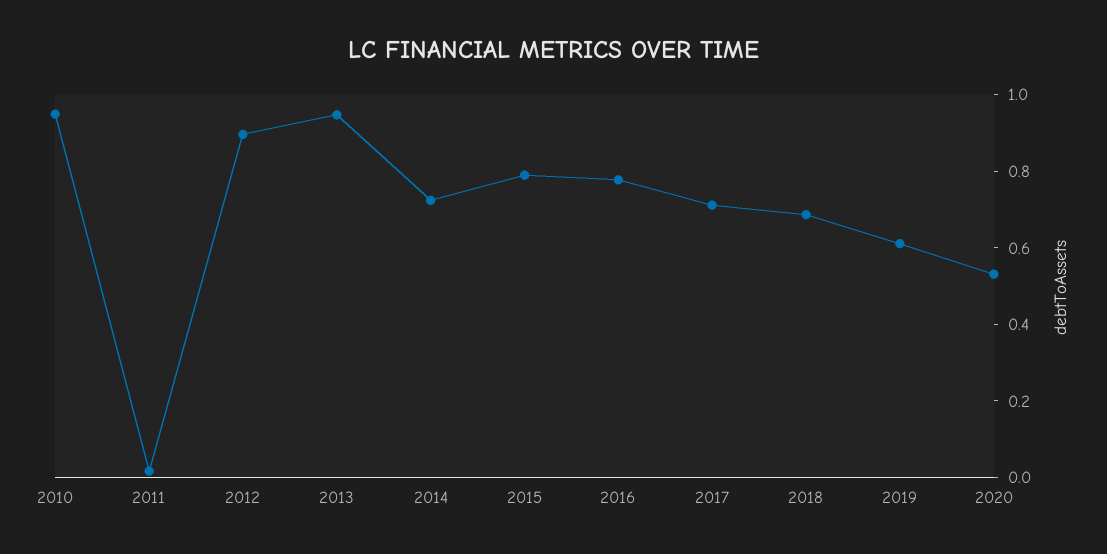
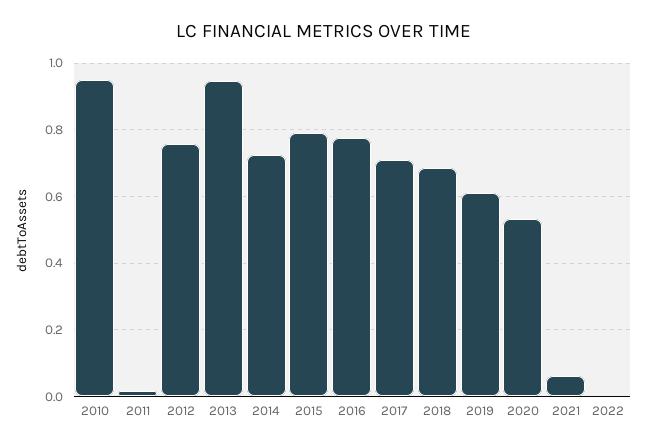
2012: 0.9 -> 0.76
2021: none -> 0.06
2022: none -> 0

